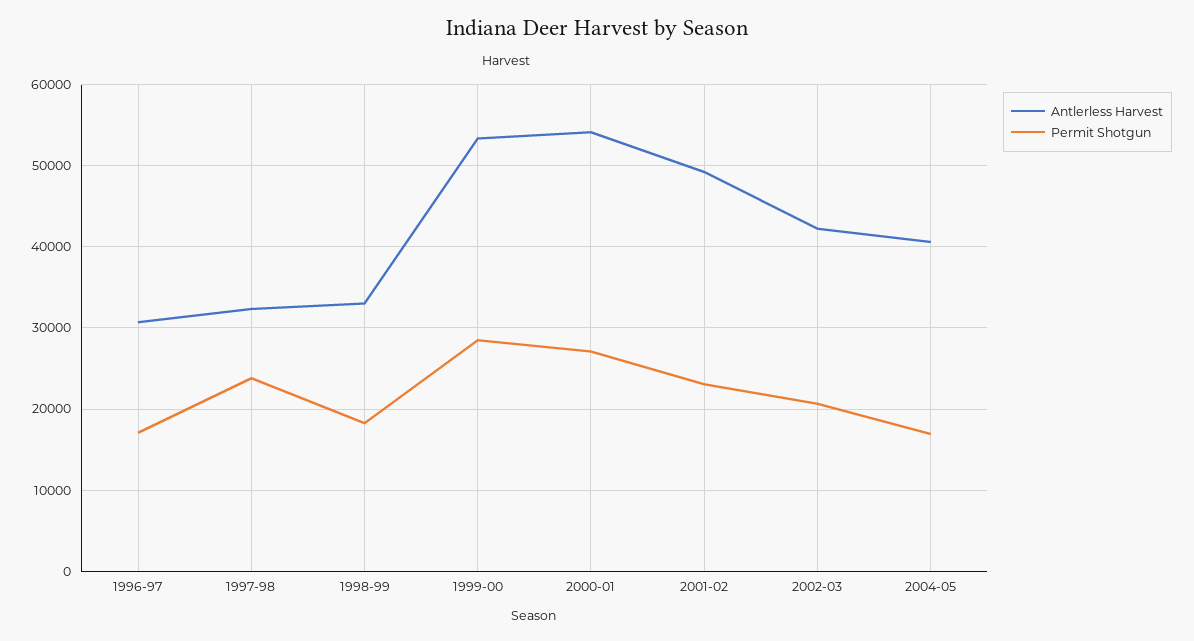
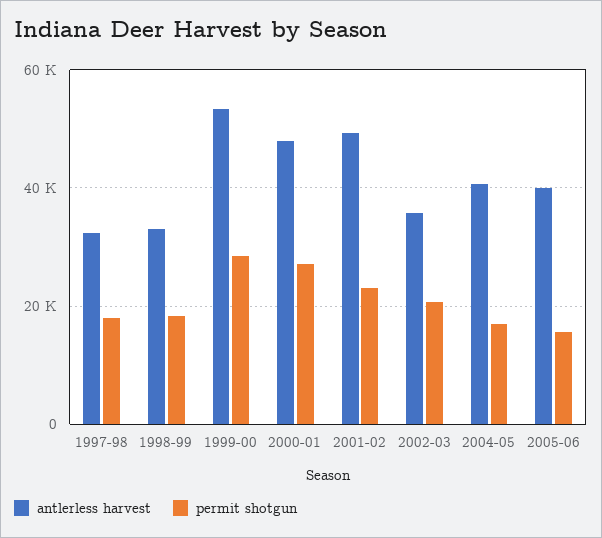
Antlerless Harvest, 1996-97: 31000 -> none
Permit Shotgun, 1996-97: 17000 -> none
Permit Shotgun, 1997-98: 24000 -> 18000
Antlerless Harvest, 2000-01: 54000 -> 48000
Antlerless Harvest, 2002-03: 42000 -> 36000
Antlerless Harvest, 2005-06: none -> 40000
Permit Shotgun, 2005-06: none -> 16000

